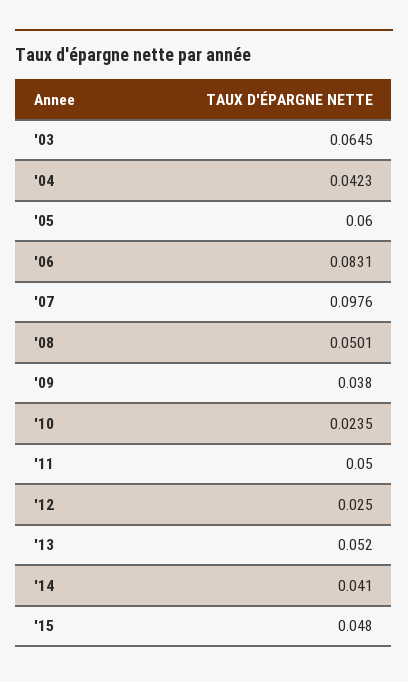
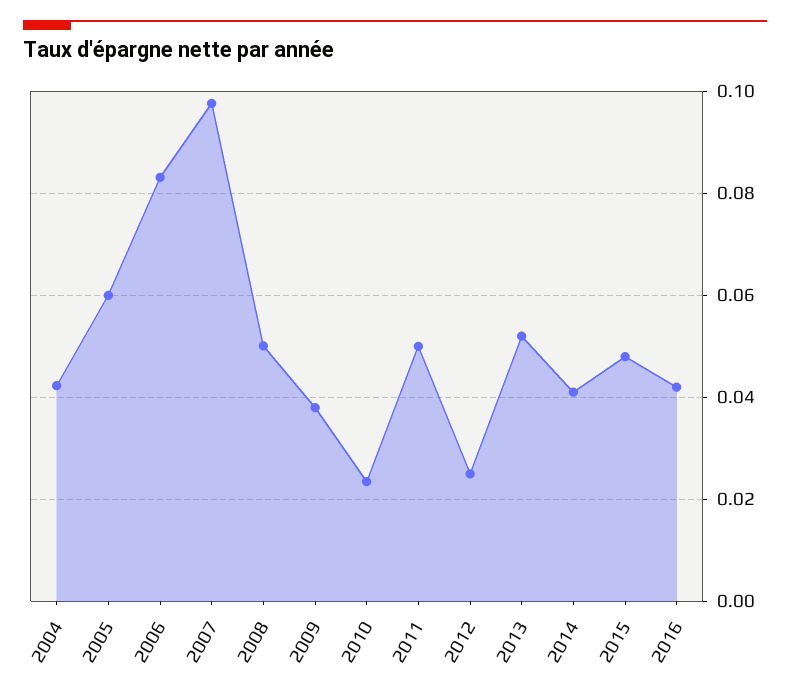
'03: 0.0645 -> none
2016: none -> 0.042

